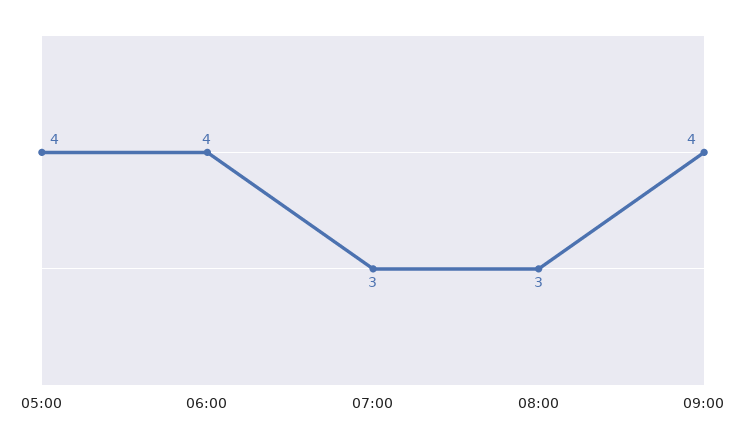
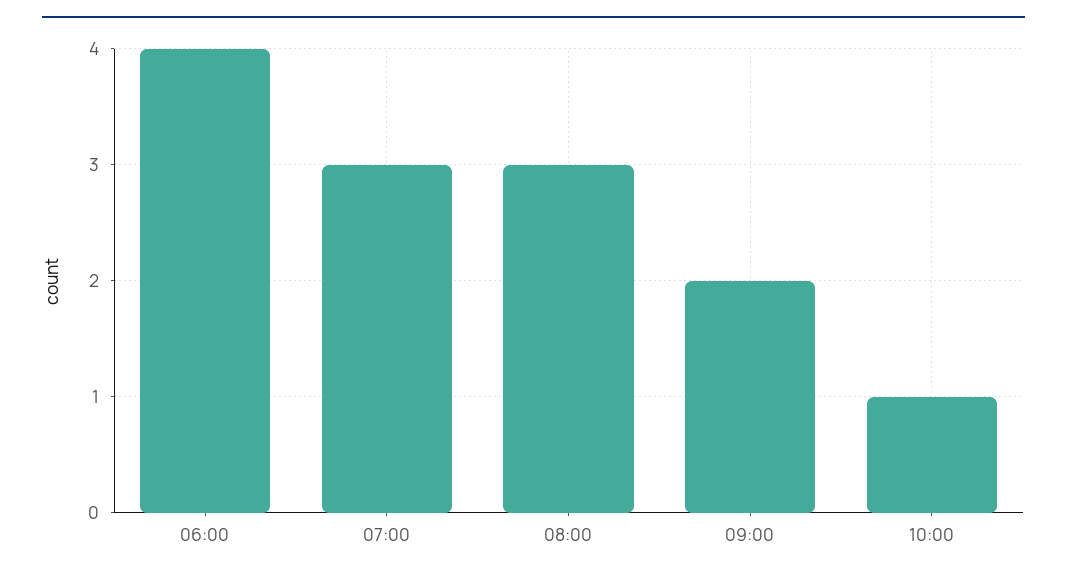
05:00: 4 -> none
09:00: 4 -> 2
10:00: none -> 1

